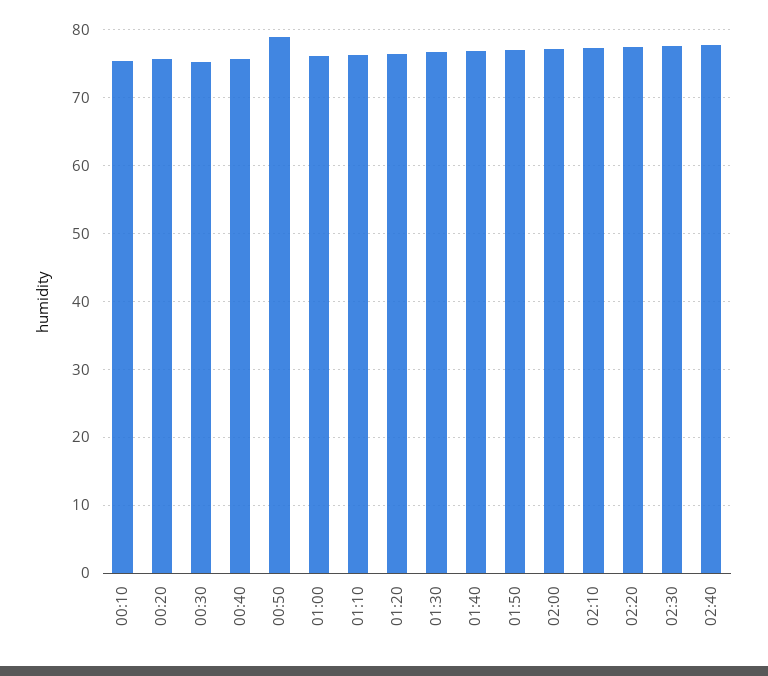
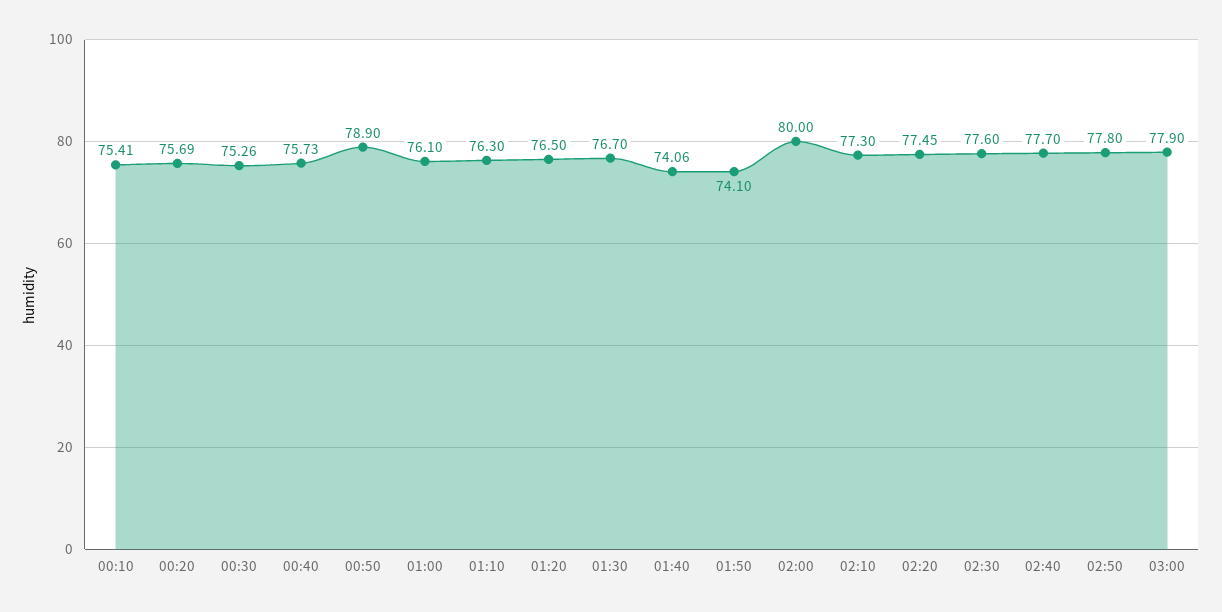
01:40: 77 -> 74.06
01:50: 77 -> 74.1
02:00: 77 -> 80
02:50: none -> 77.8
03:00: none -> 77.9

